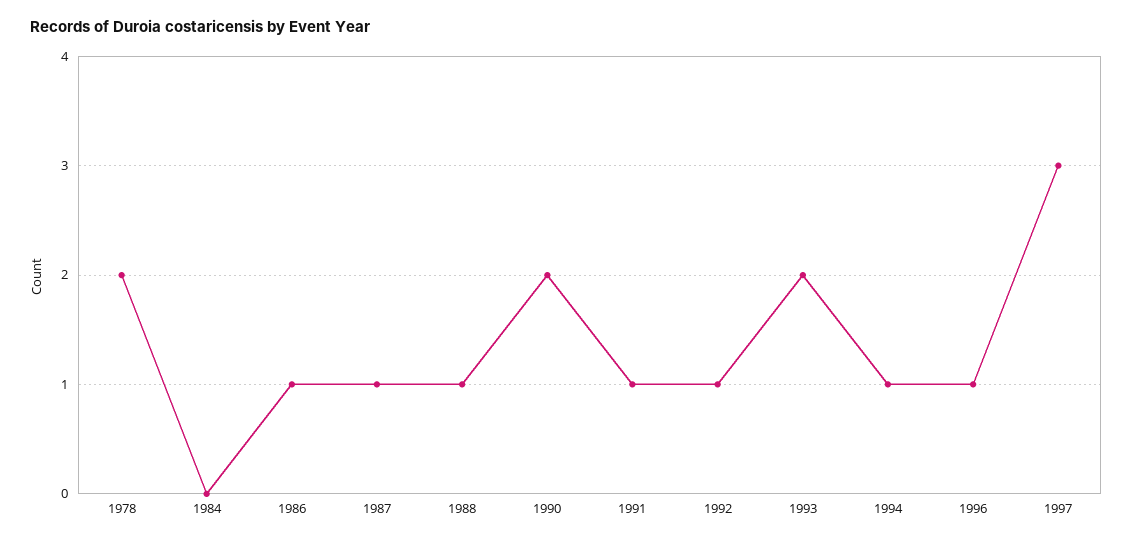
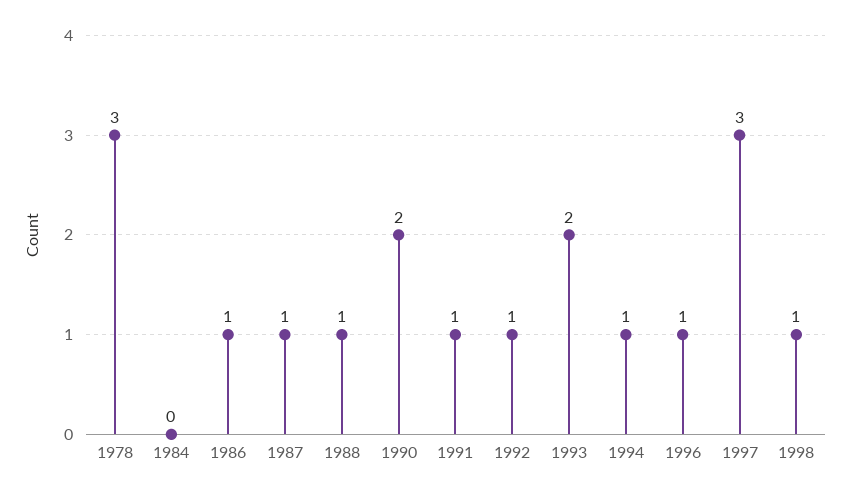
1978: 2 -> 3
1998: none -> 1

